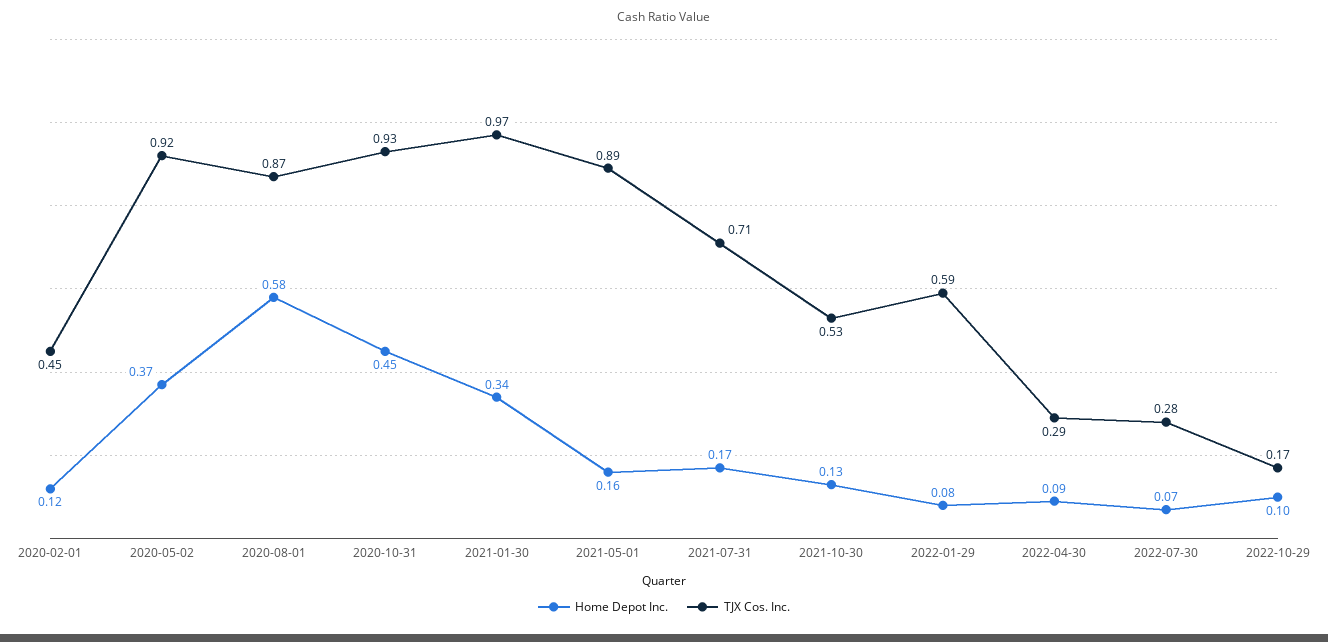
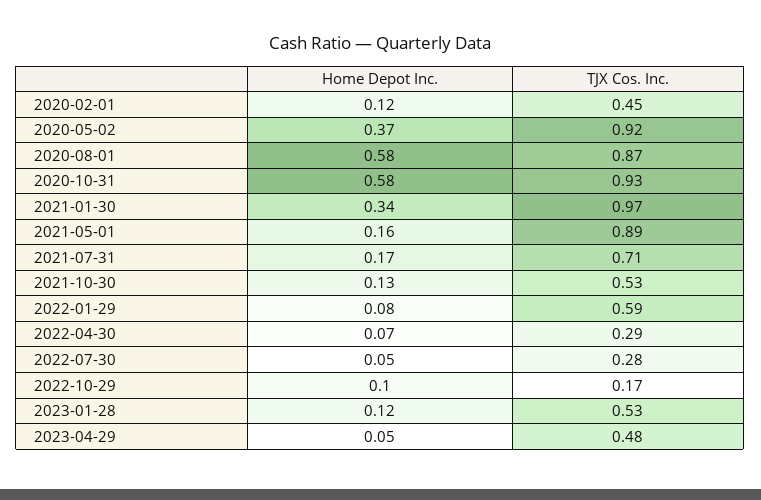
Home Depot Inc., 2020-10-31: 0.45 -> 0.58
Home Depot Inc., 2022-04-30: 0.09 -> 0.07
Home Depot Inc., 2022-07-30: 0.07 -> 0.05
Home Depot Inc., 2023-01-28: none -> 0.12
TJX Cos. Inc., 2023-01-28: none -> 0.53
Home Depot Inc., 2023-04-29: none -> 0.05
TJX Cos. Inc., 2023-04-29: none -> 0.48

